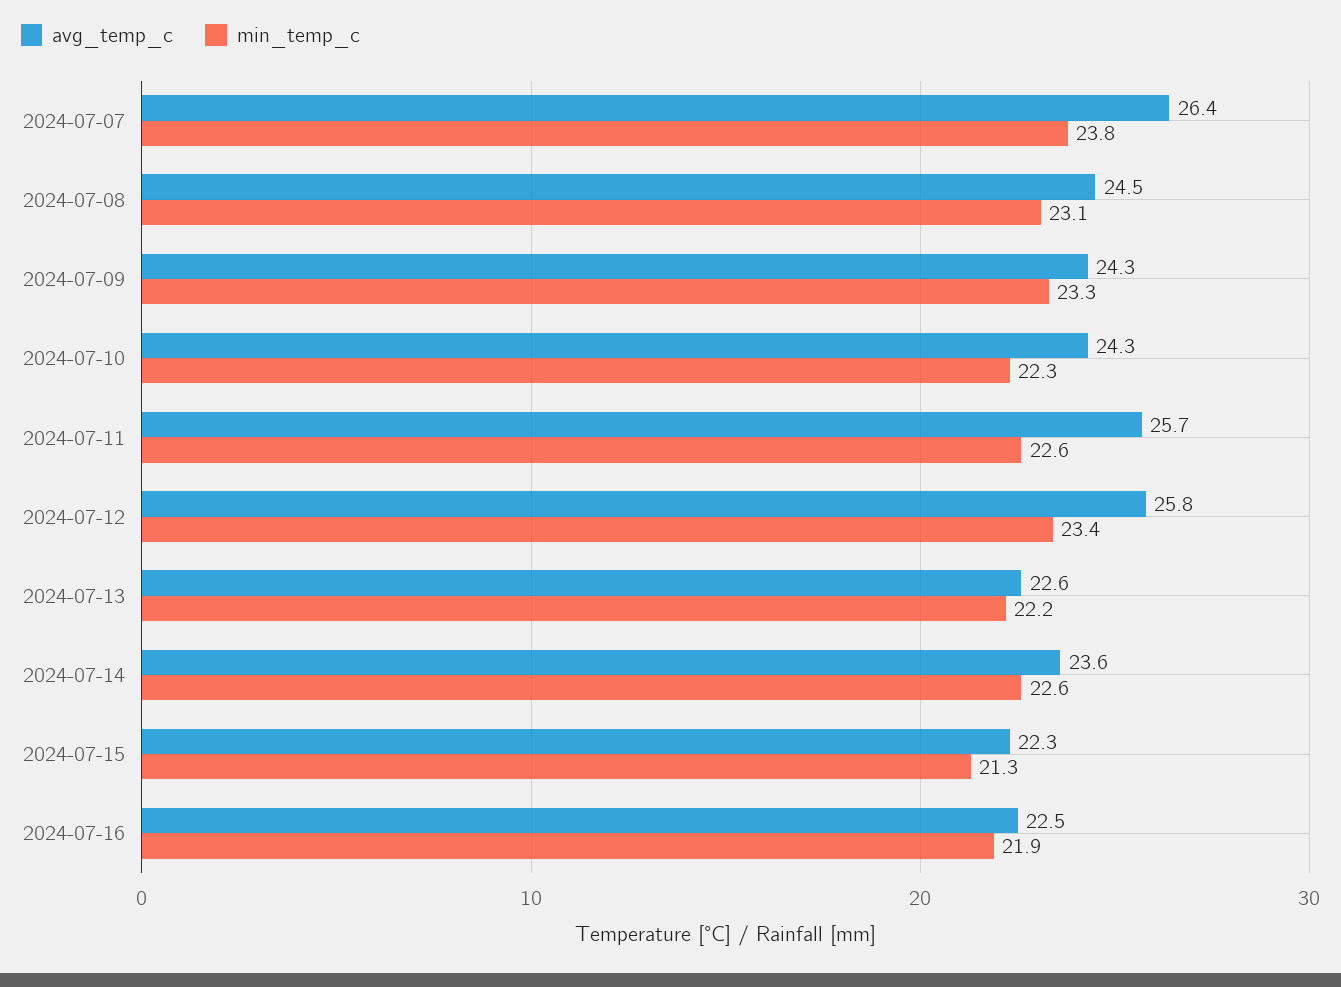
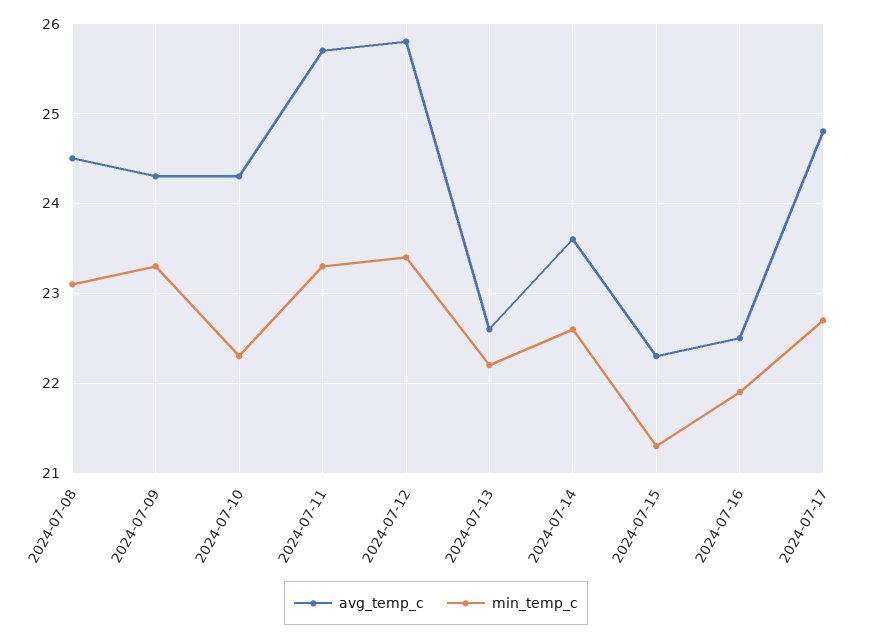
avg_temp_c, 2024-07-07: 26.4 -> none
min_temp_c, 2024-07-07: 23.8 -> none
min_temp_c, 2024-07-11: 22.6 -> 23.3
avg_temp_c, 2024-07-17: none -> 24.8
min_temp_c, 2024-07-17: none -> 22.7

